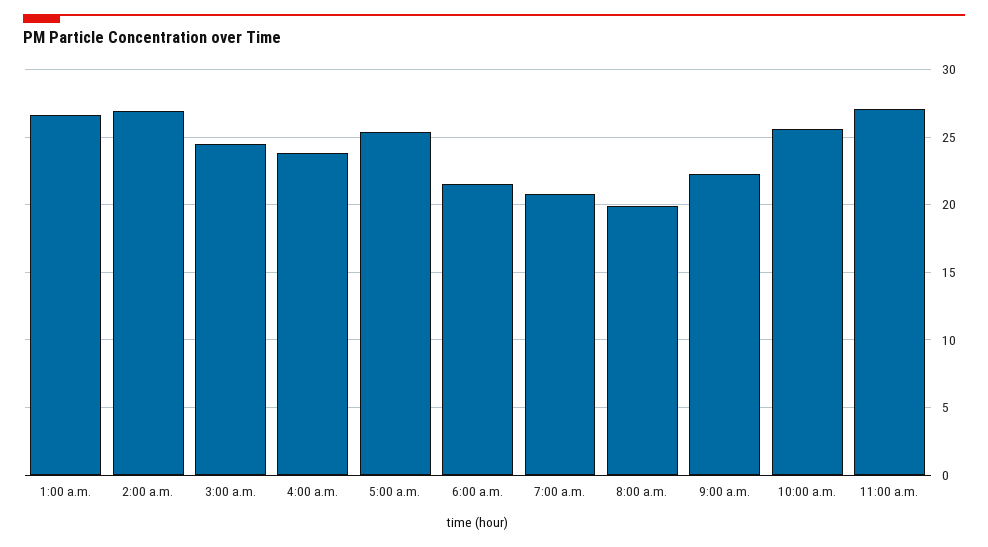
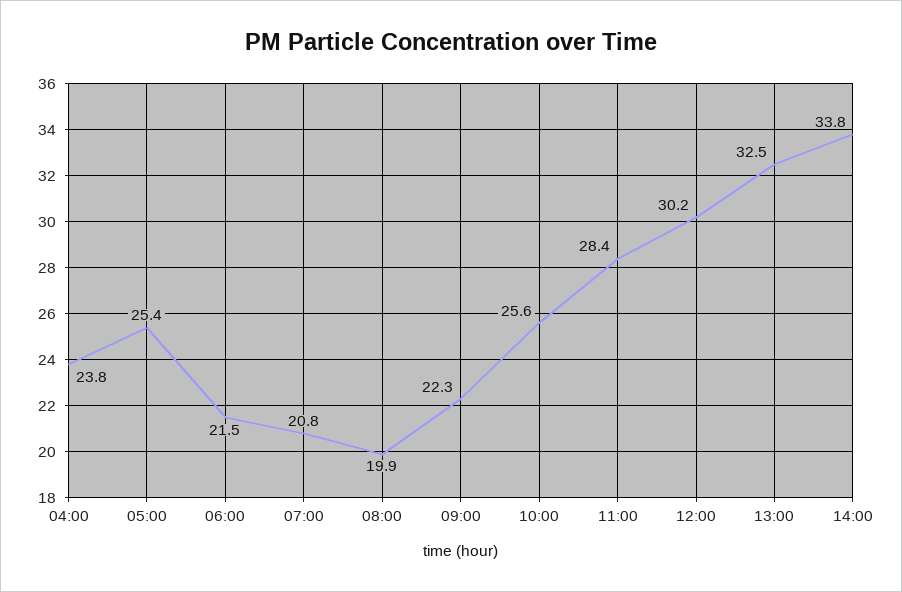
1:00 a.m.: 26.5 -> none
2:00 a.m.: 27 -> none
3:00 a.m.: 24.5 -> none
11:00 a.m.: 27 -> 28.4
12:00: none -> 30.2
13:00: none -> 32.5
14:00: none -> 33.8

